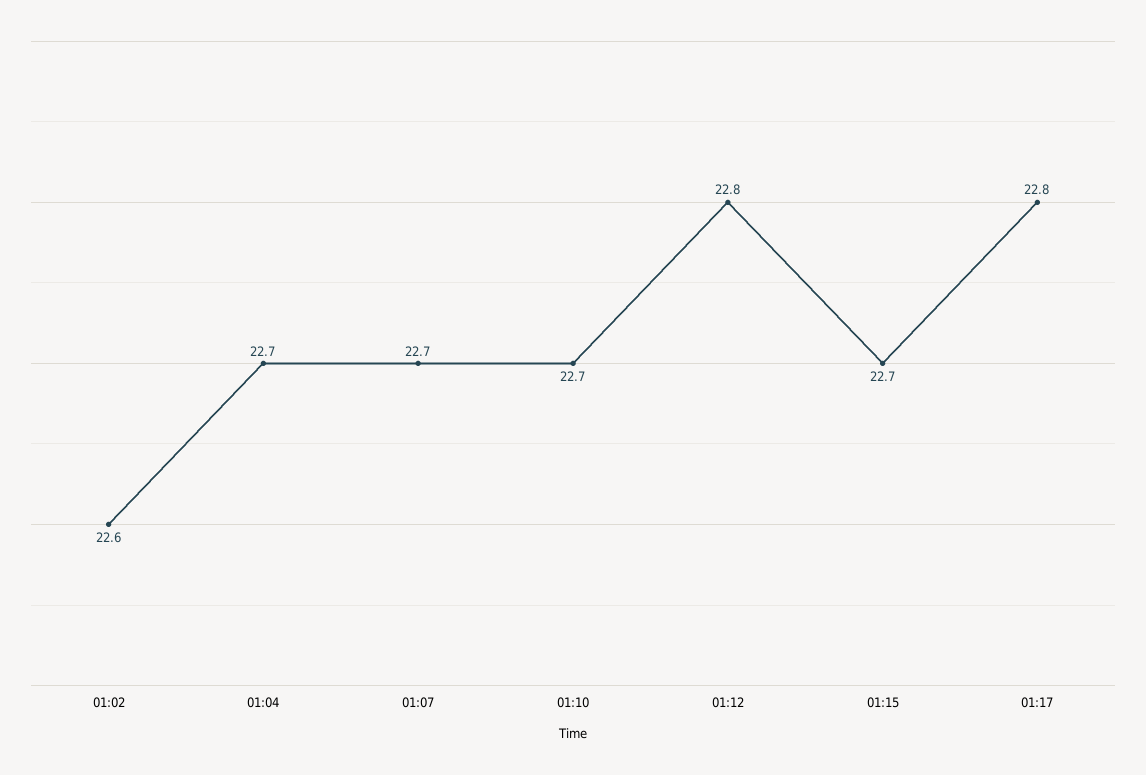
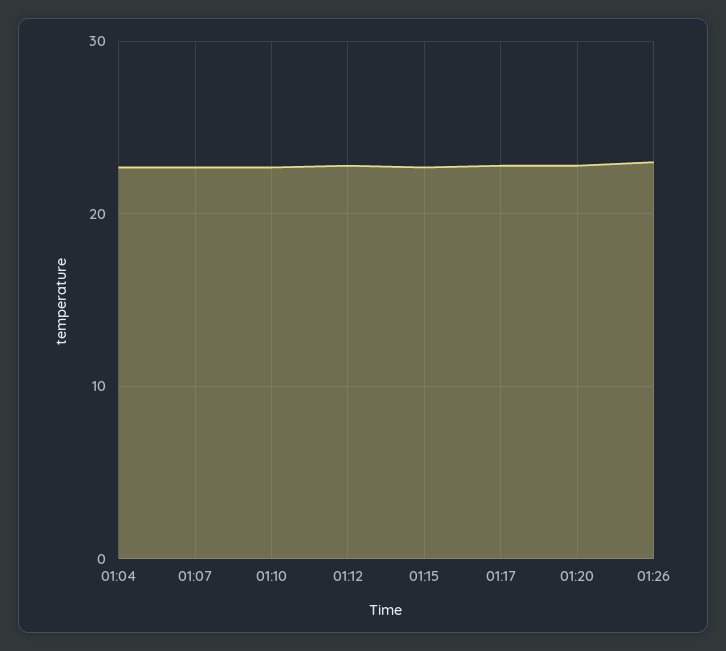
01:02: 22.6 -> none
01:20: none -> 23
01:26: none -> 23

